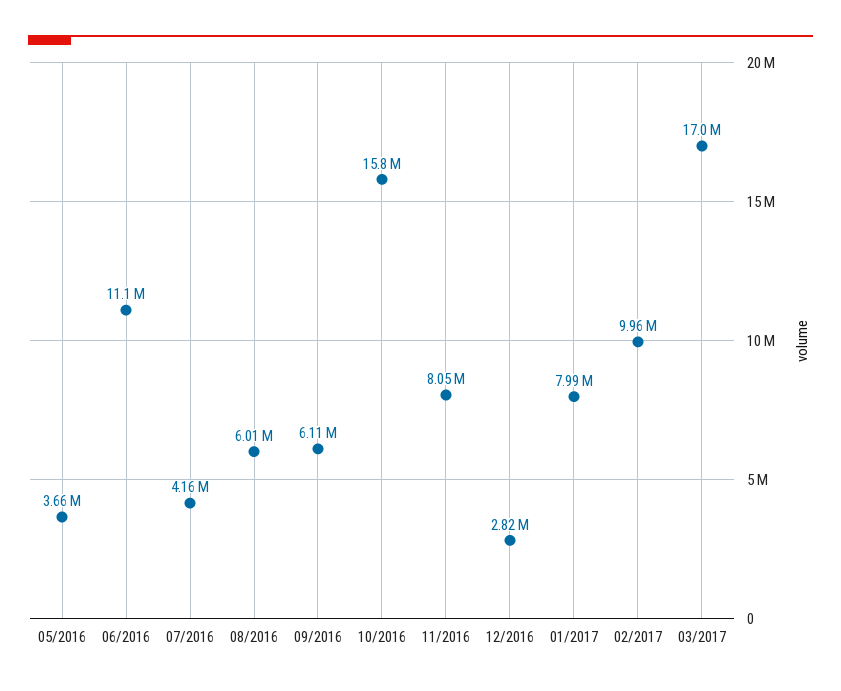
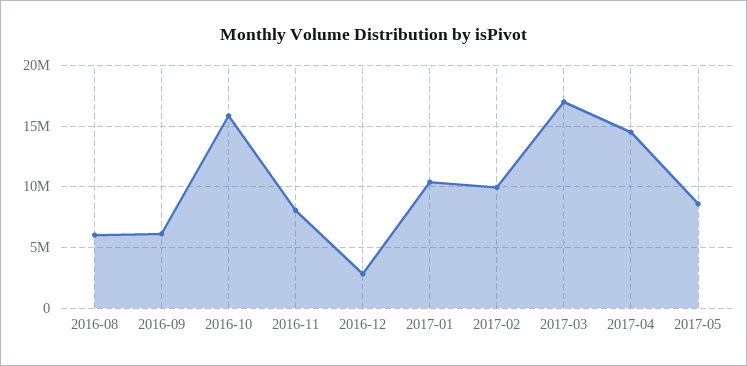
05/2016: 3660000 -> none
06/2016: 11100000 -> none
07/2016: 4160000 -> none
01/2017: 7990000 -> 10500000
2017-04: none -> 14500000
2017-05: none -> 8500000

